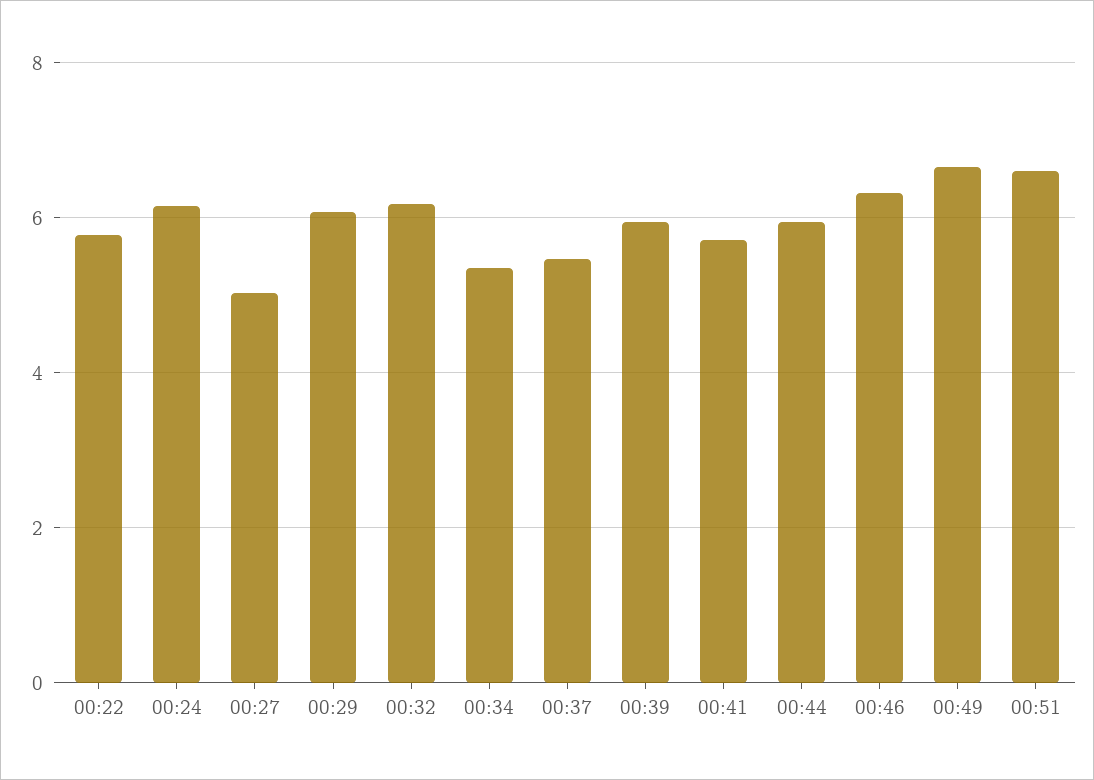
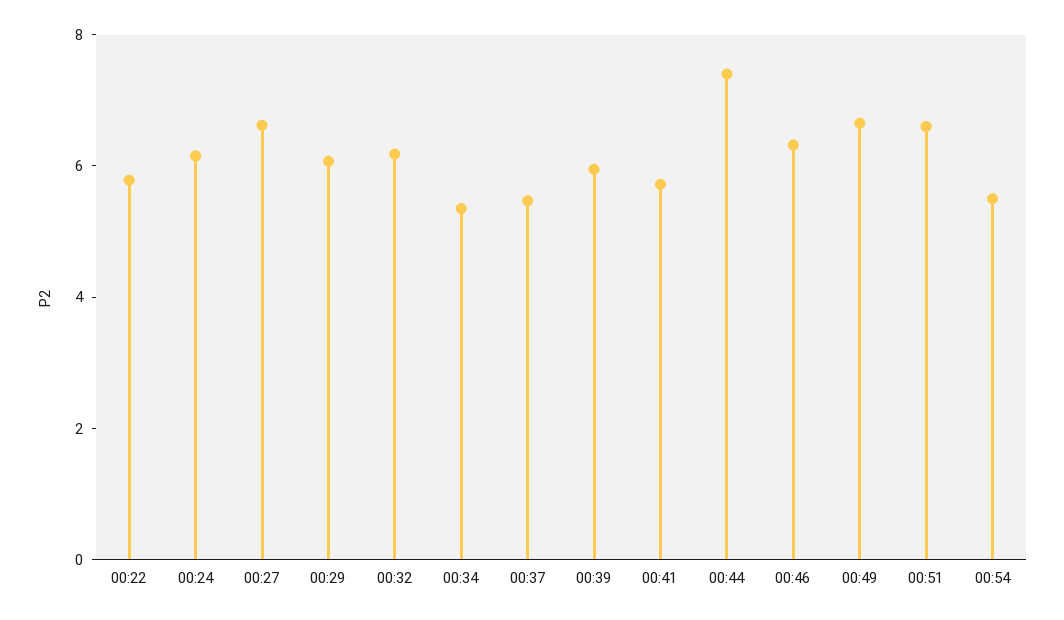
00:27: 5 -> 6.5
00:44: 6 -> 7.5
00:54: none -> 5.5

